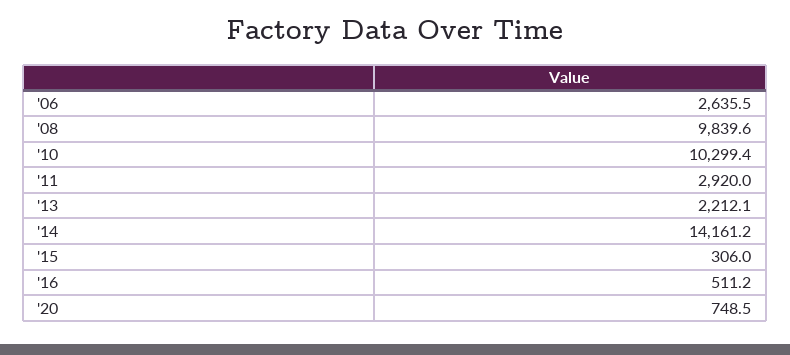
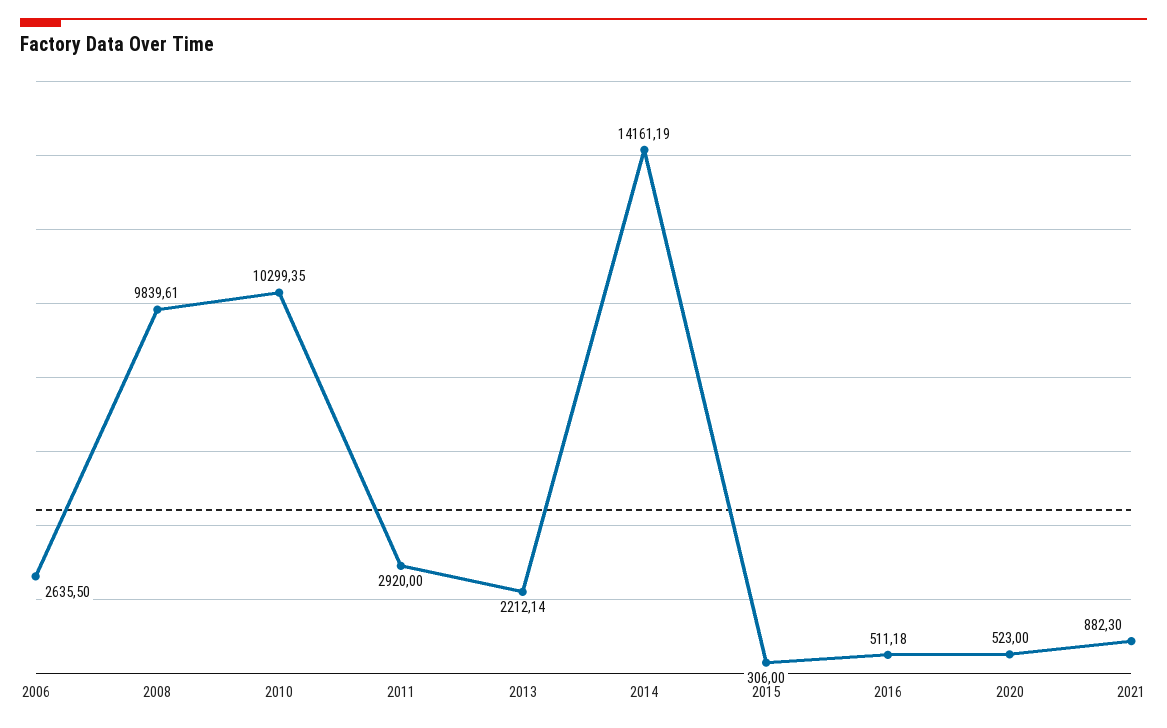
'20: 748.5 -> 523
2021: none -> 882.3

